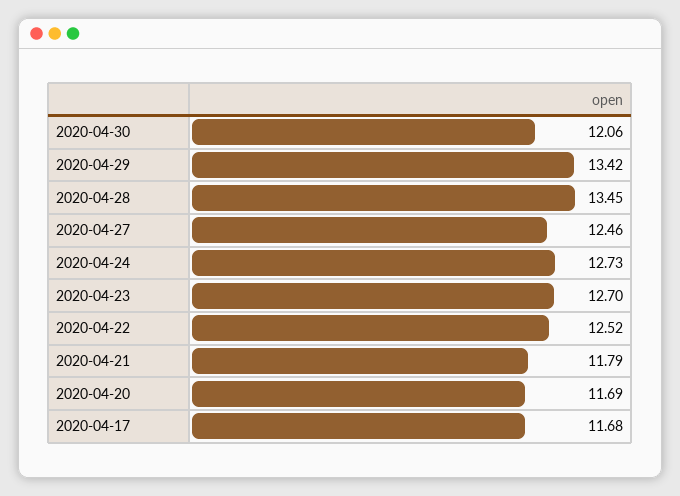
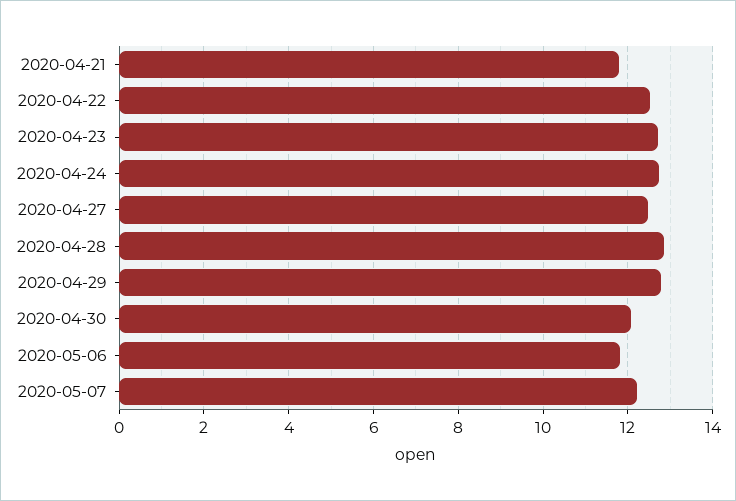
2020-04-29: 13.42 -> 12.8
2020-04-28: 13.45 -> 12.8
2020-04-20: 11.69 -> none
2020-04-17: 11.68 -> none
2020-05-06: none -> 11.8
2020-05-07: none -> 12.2

